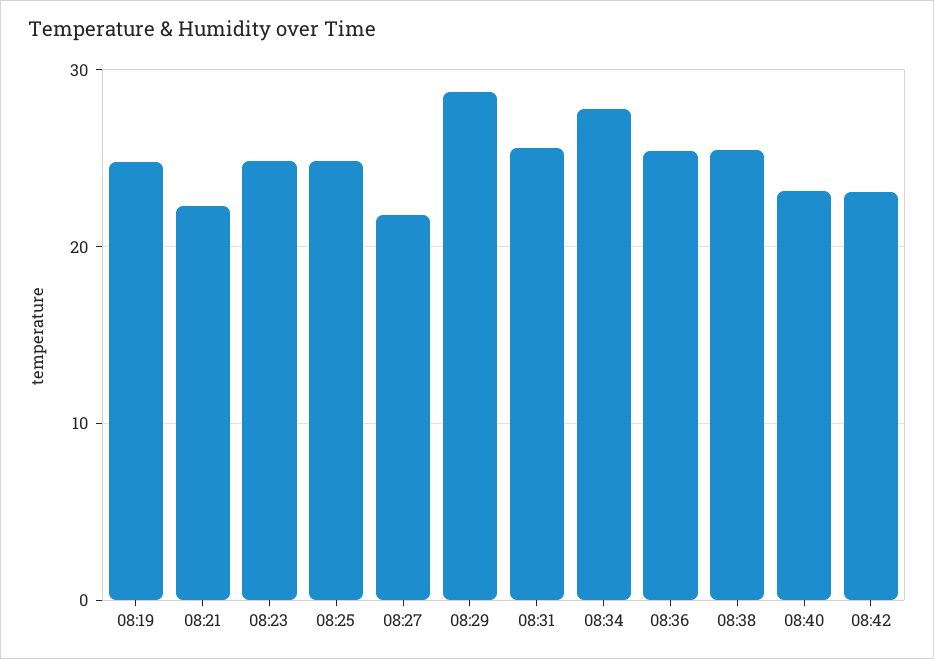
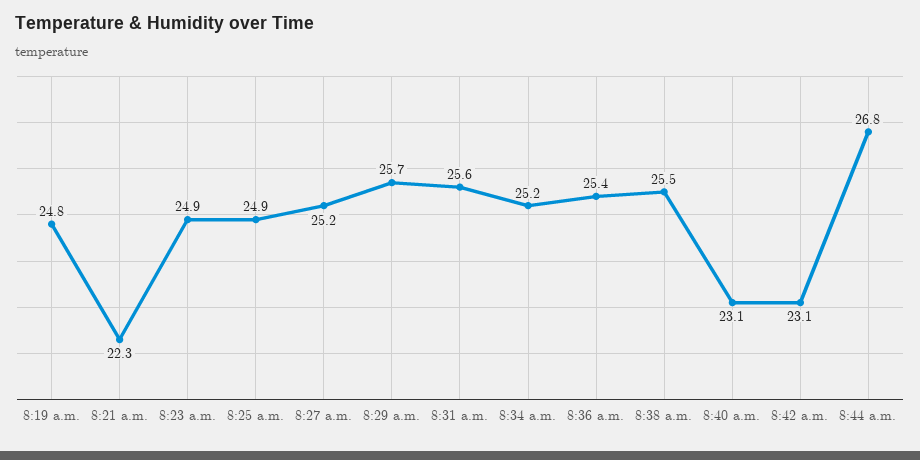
08:27: 22 -> 25.2
08:29: 29 -> 25.7
08:34: 28 -> 25.2
8:44 a.m.: none -> 26.8

